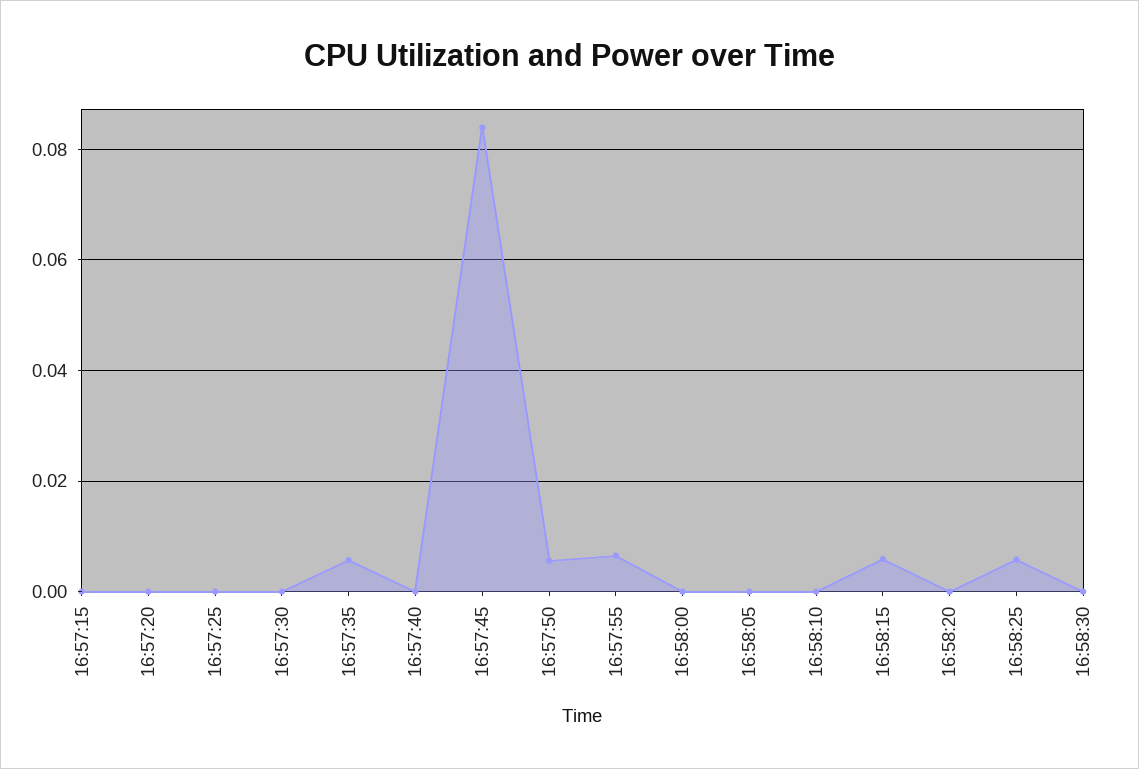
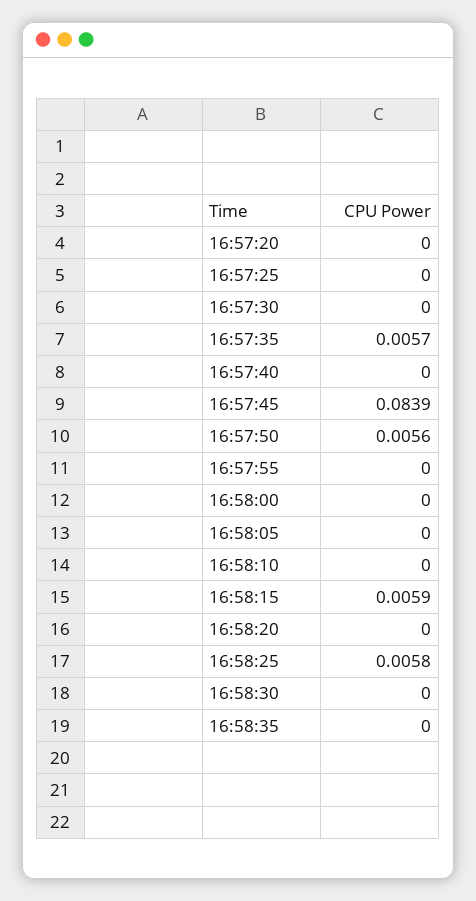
16:57:15: 0 -> none
16:57:55: 0.006 -> 0
16:58:35: none -> 0

